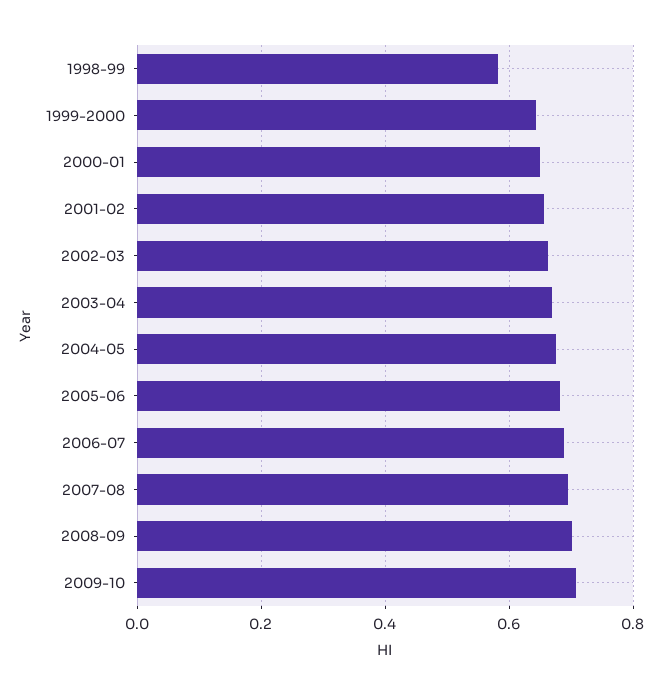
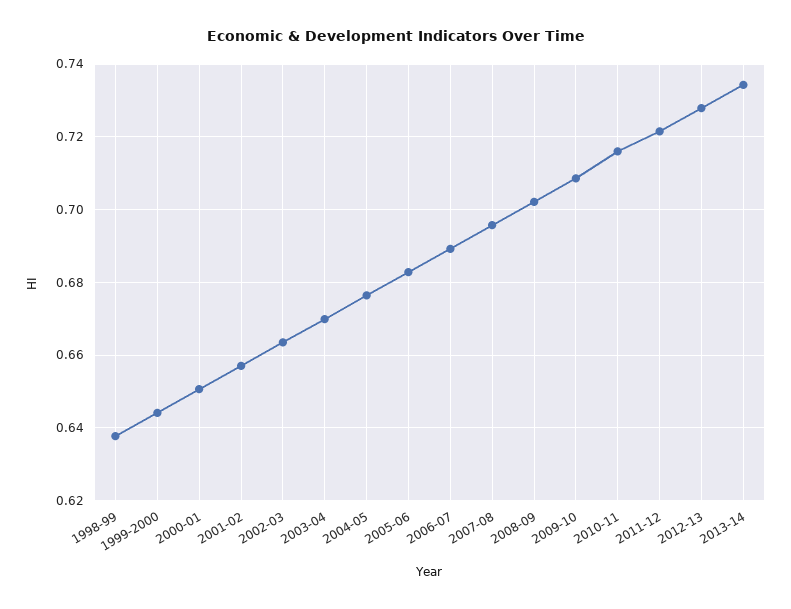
1998-99: 0.58 -> 0.638
2010-11: none -> 0.716
2011-12: none -> 0.722
2012-13: none -> 0.728
2013-14: none -> 0.734

